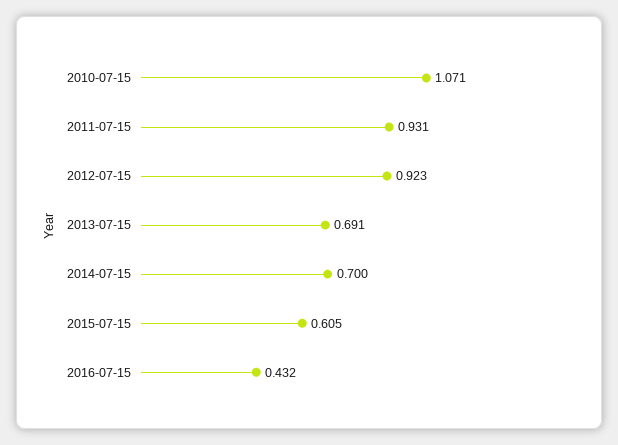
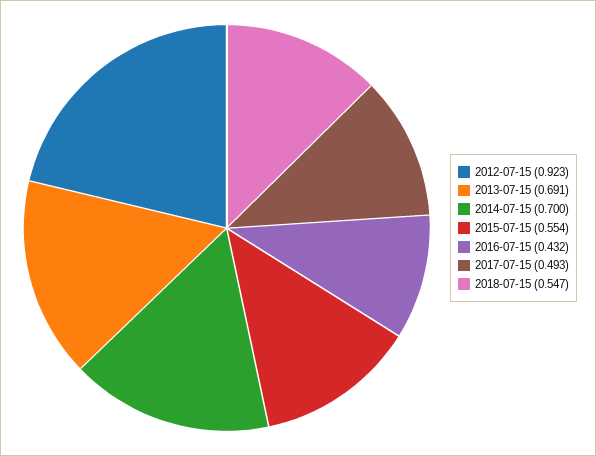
2010-07-15: 1.071 -> none
2011-07-15: 0.931 -> none
2015-07-15: 0.605 -> 0.554
2017-07-15: none -> 0.493
2018-07-15: none -> 0.547

